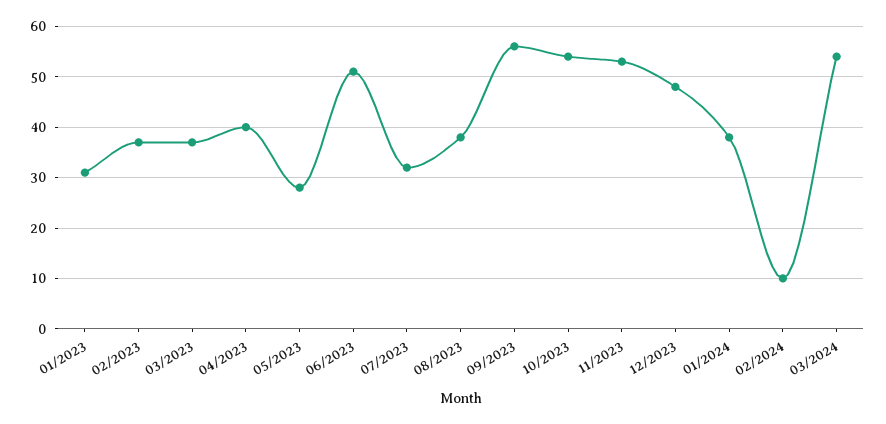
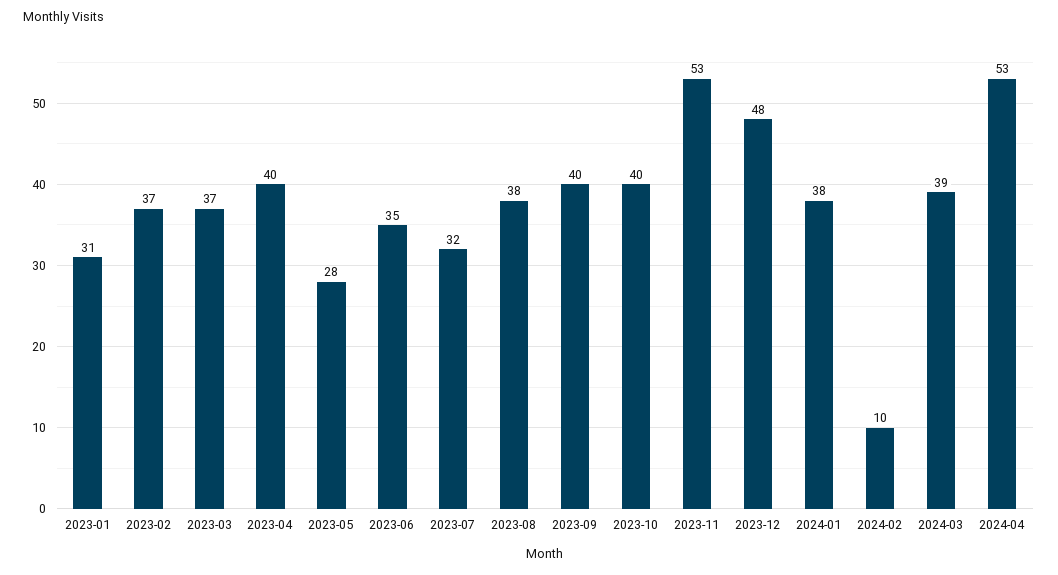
06/2023: 50 -> 35
09/2023: 55 -> 40
10/2023: 55 -> 40
03/2024: 55 -> 39
2024-04: none -> 53

